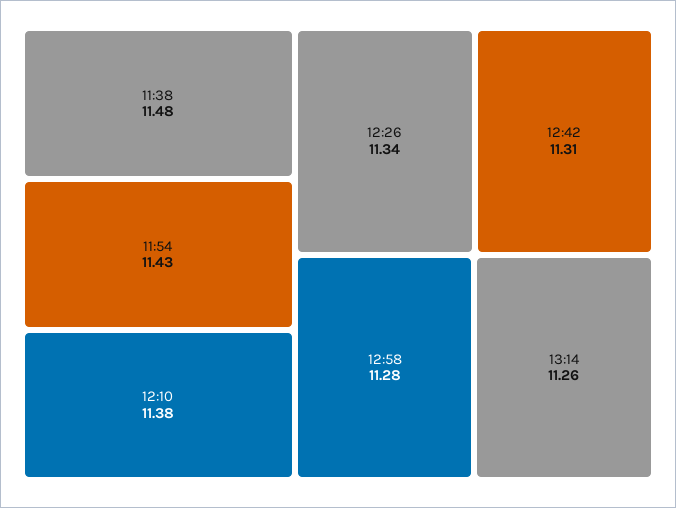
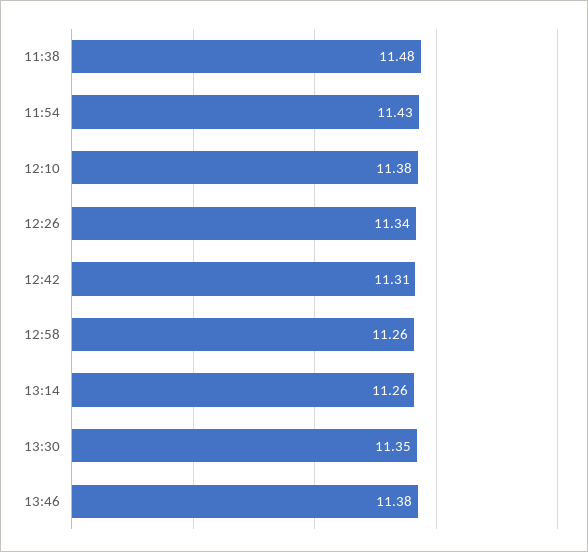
12:58: 11.28 -> 11.26
13:30: none -> 11.35
13:46: none -> 11.38

